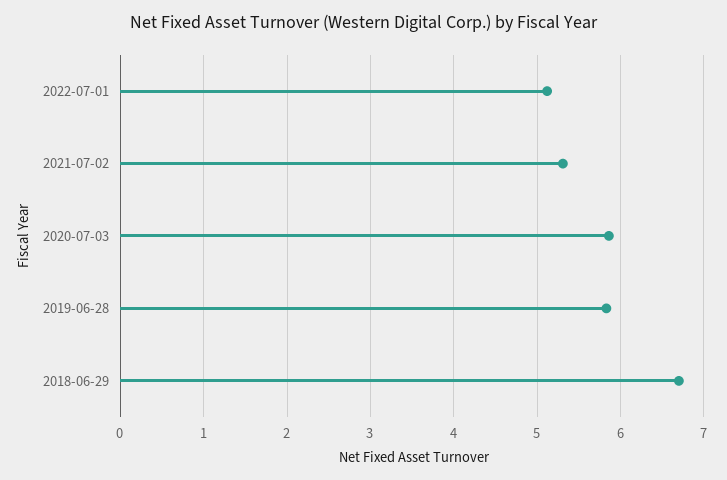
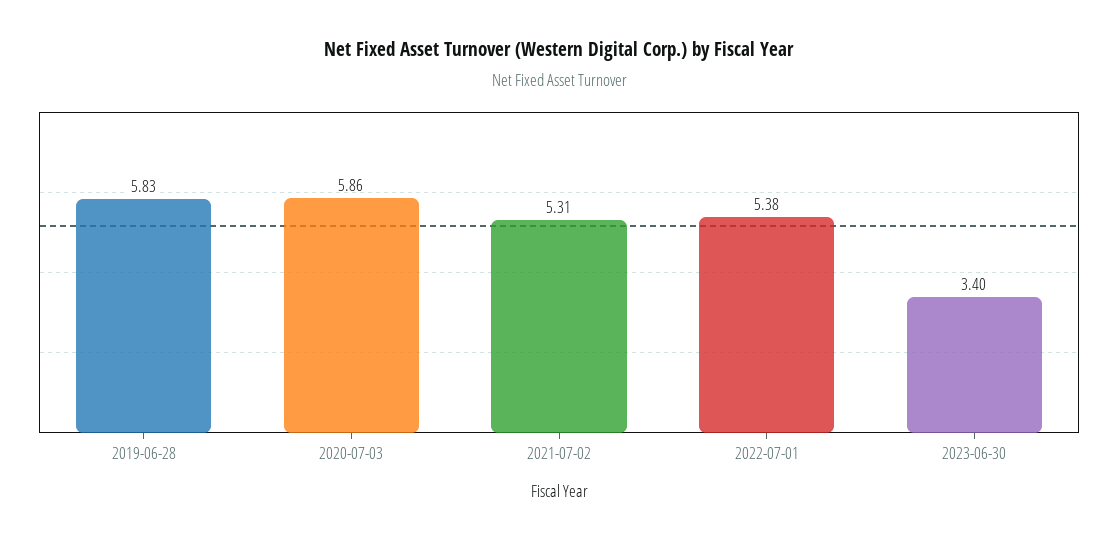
2022-07-01: 5.1 -> 5.38
2018-06-29: 6.7 -> none
2023-06-30: none -> 3.4

